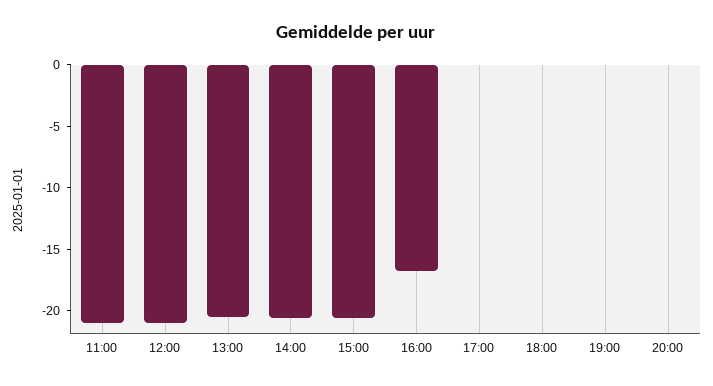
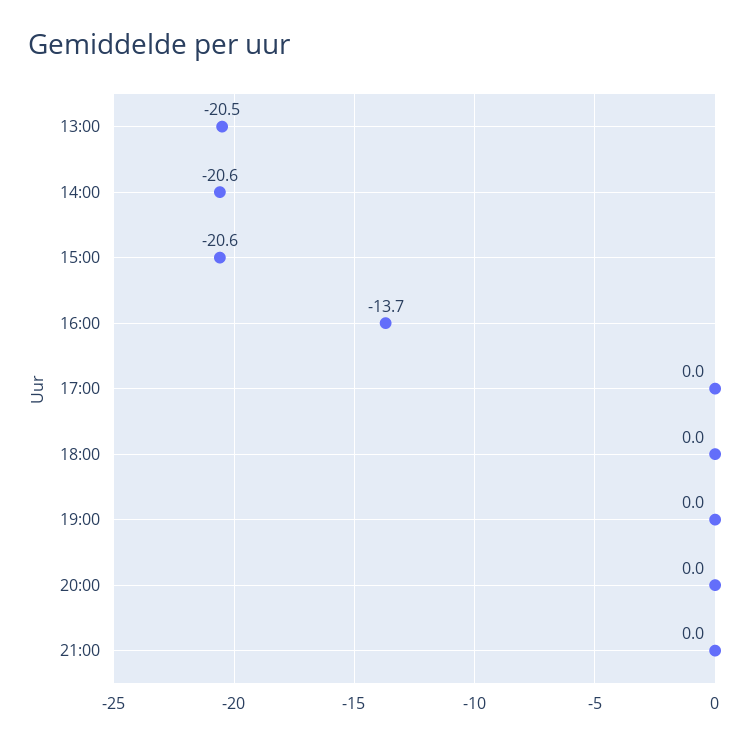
11:00: -21 -> none
12:00: -21 -> none
16:00: -17 -> -13.7
21:00: none -> 0

